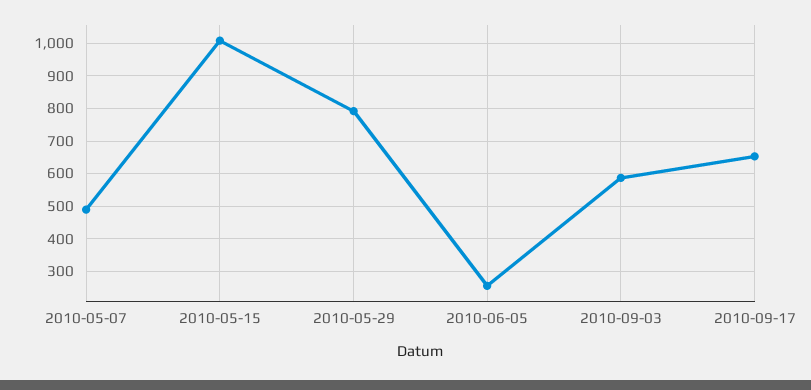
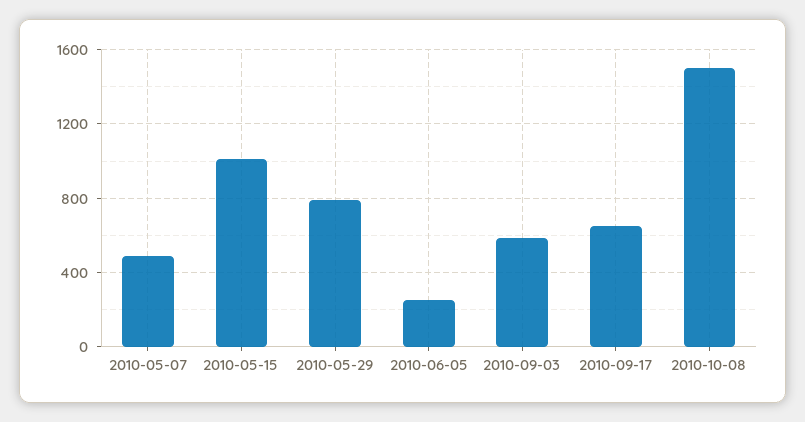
2010-10-08: none -> 1500

